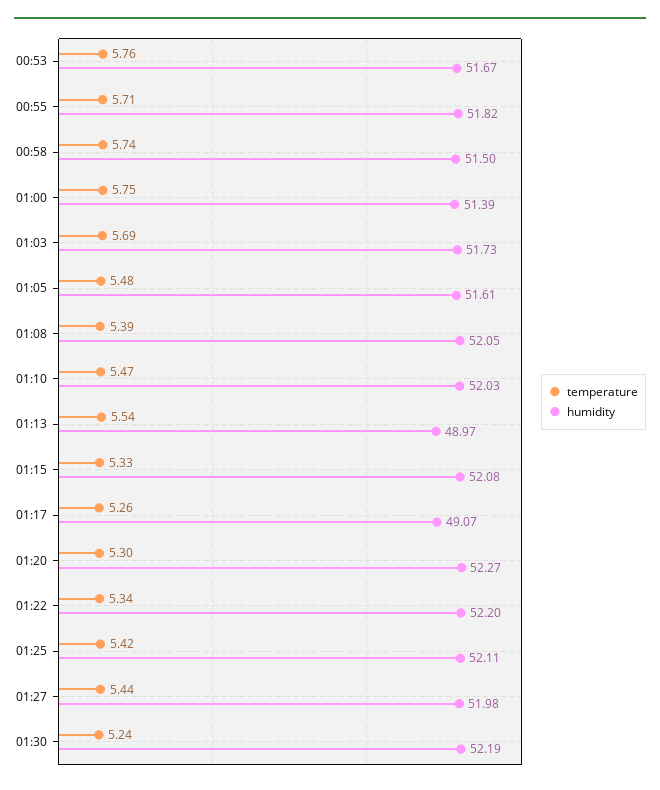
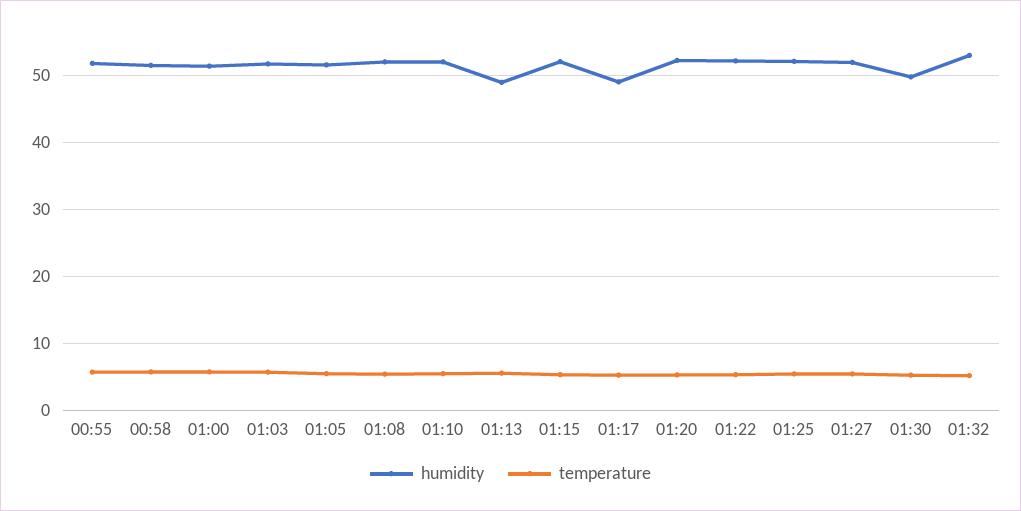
temperature, 00:53: 5.76 -> none
humidity, 00:53: 51.67 -> none
humidity, 01:30: 52.19 -> 50
humidity, 01:32: none -> 53
temperature, 01:32: none -> 5

